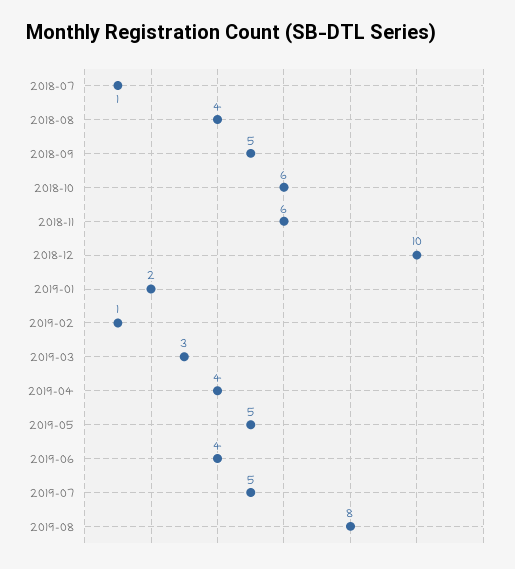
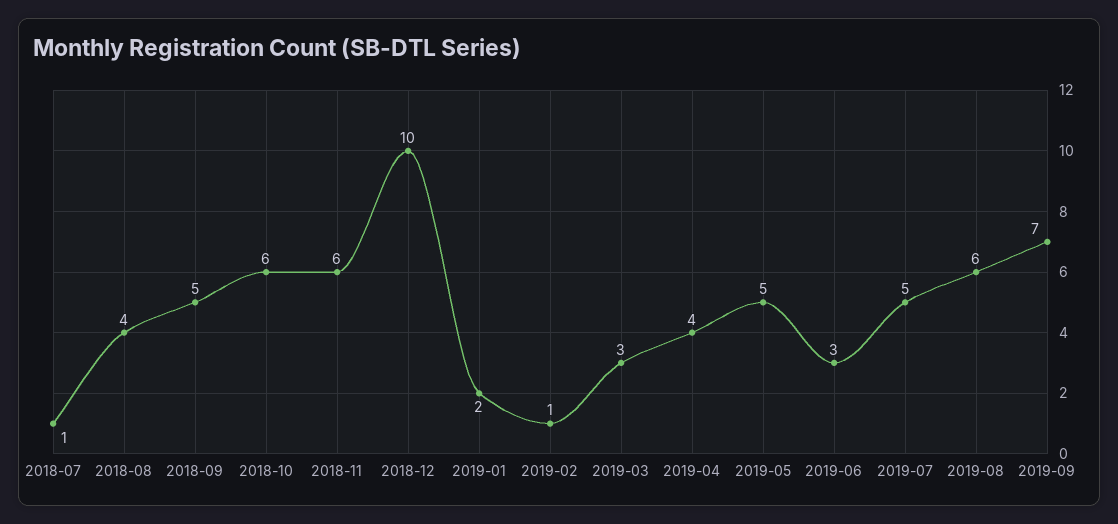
2019-06: 4 -> 3
2019-08: 8 -> 6
2019-09: none -> 7

